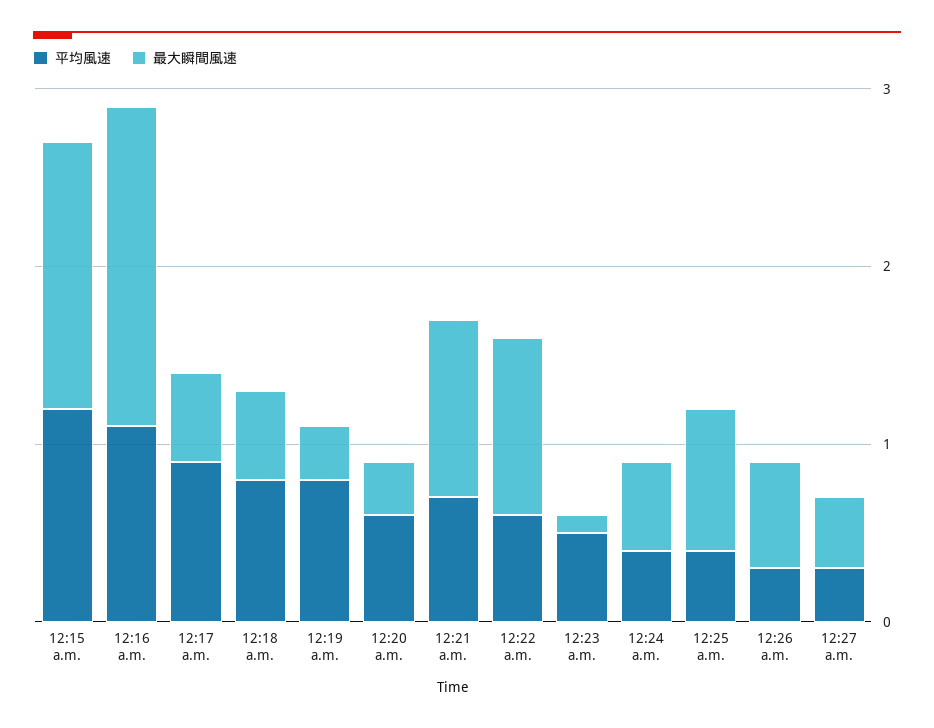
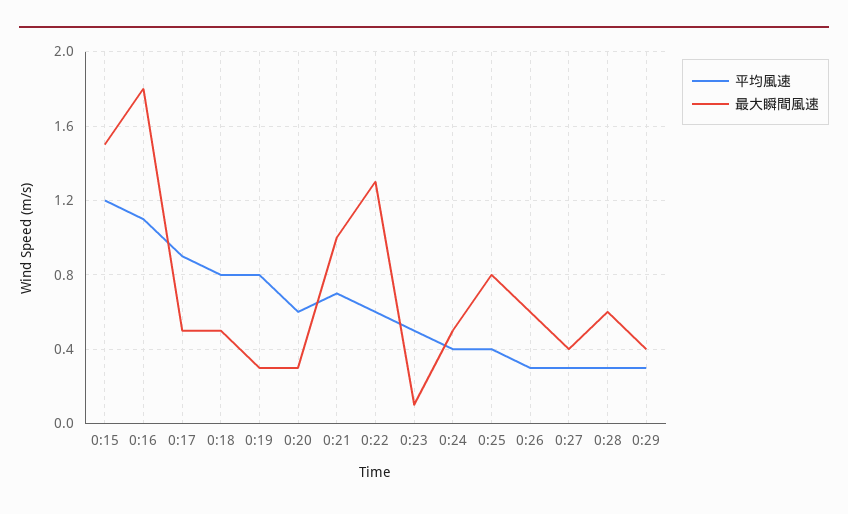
最大瞬間風速, 12:22 a.m.: 1 -> 1.3
平均風速, 0:28: none -> 0.3
最大瞬間風速, 0:28: none -> 0.6
平均風速, 0:29: none -> 0.3
最大瞬間風速, 0:29: none -> 0.4

